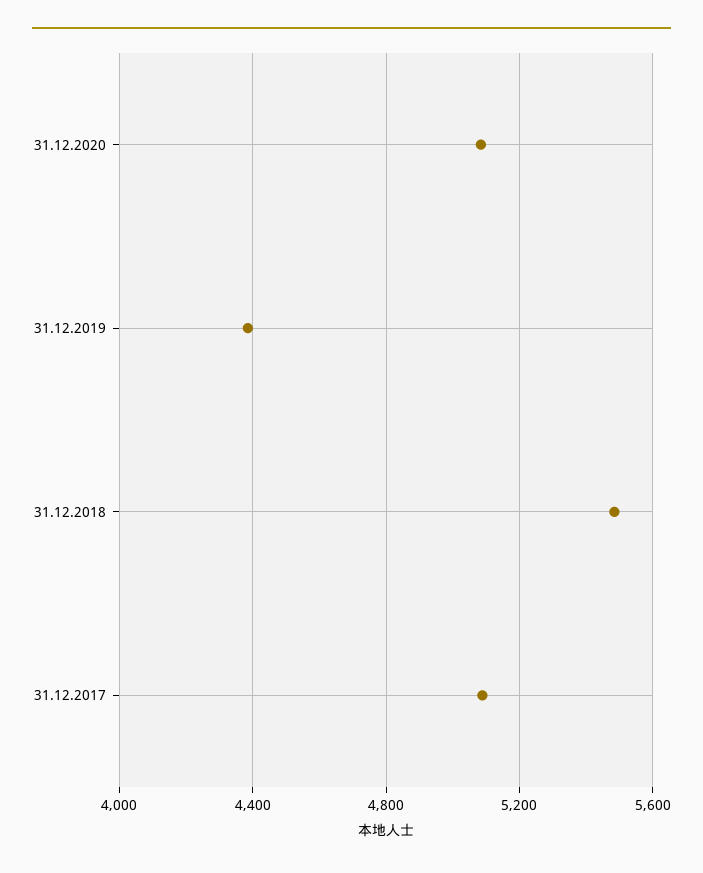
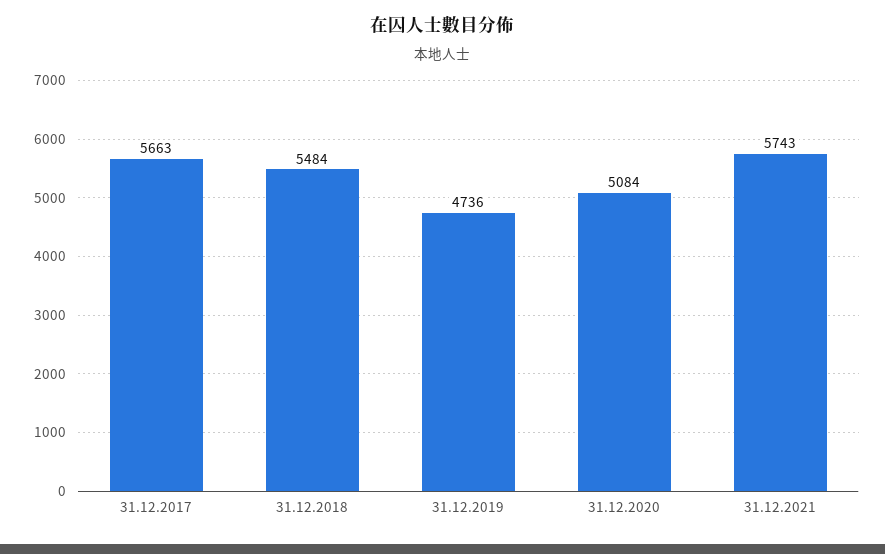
31.12.2019: 4400 -> 4736
31.12.2017: 5100 -> 5663
31.12.2021: none -> 5743

